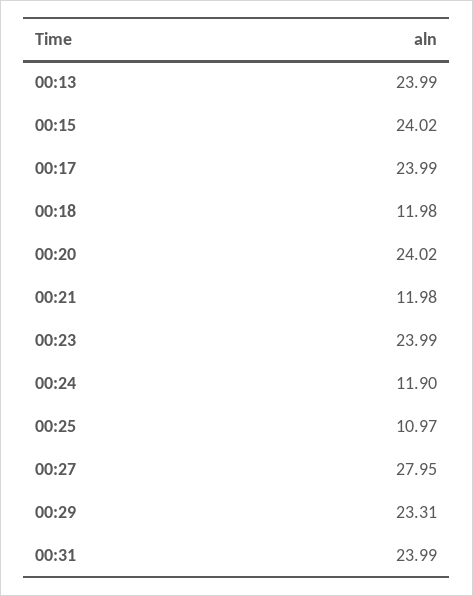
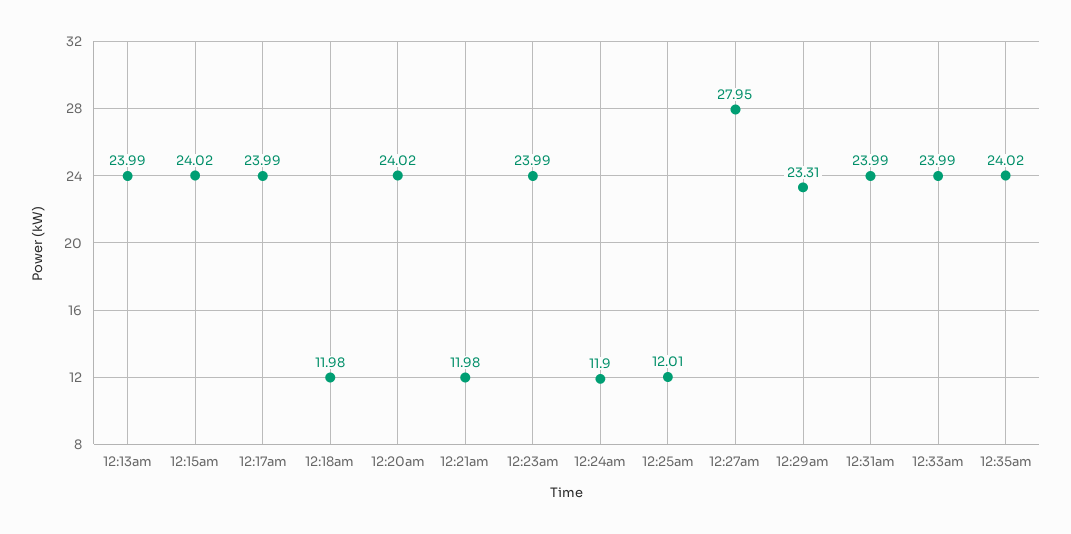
00:25: 10.97 -> 12.01
12:33am: none -> 23.99
12:35am: none -> 24.02

